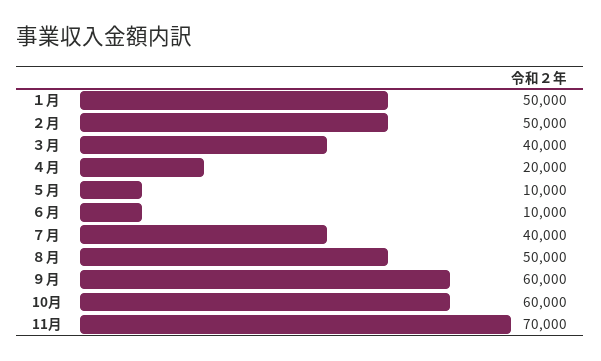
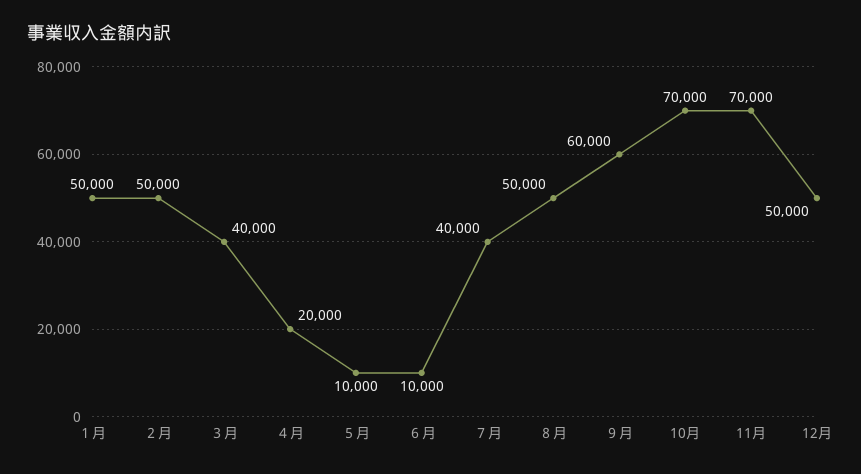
10月: 60000 -> 70000
12月: none -> 50000

